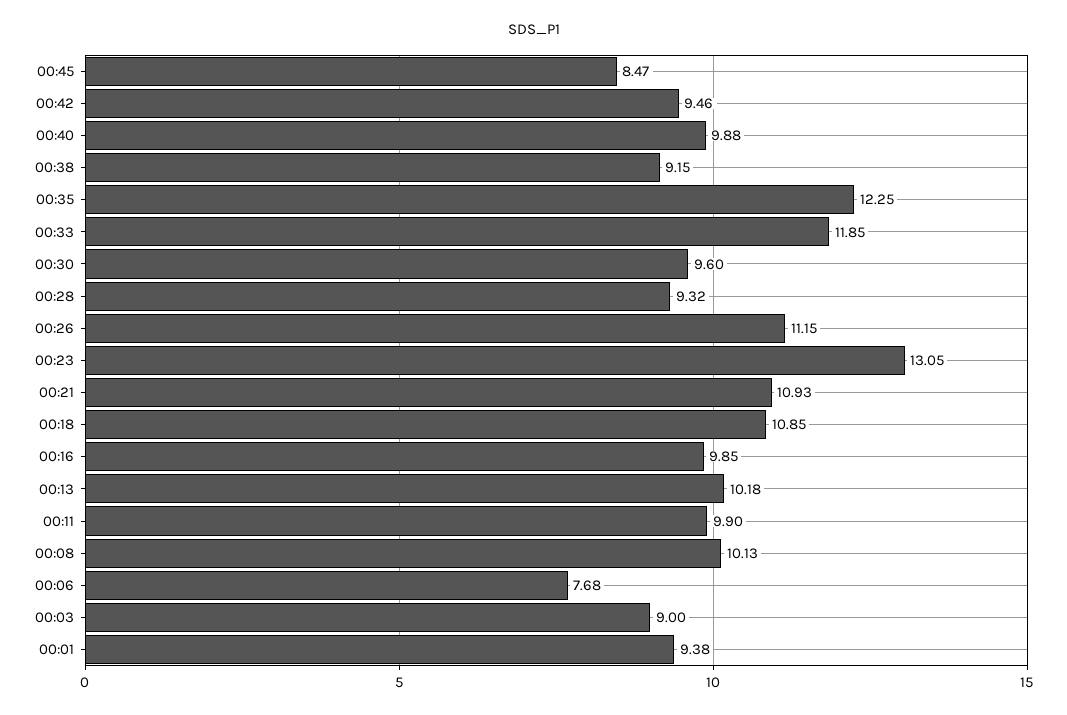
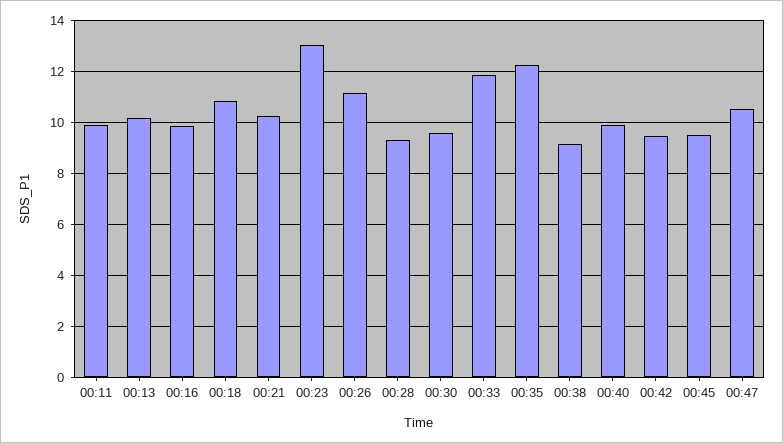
00:45: 8.47 -> 9.5
00:21: 10.93 -> 10.25
00:08: 10.13 -> none
00:06: 7.68 -> none
00:03: 9 -> none
00:01: 9.38 -> none
00:47: none -> 10.5

